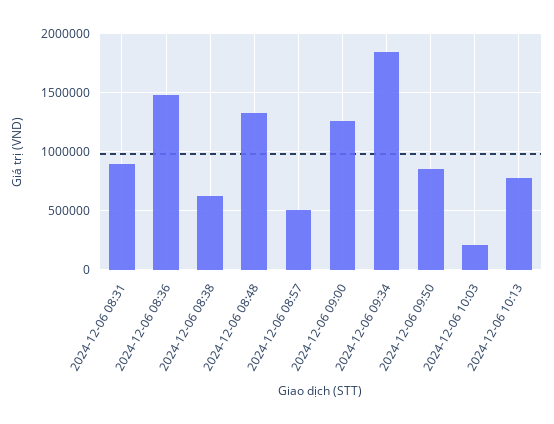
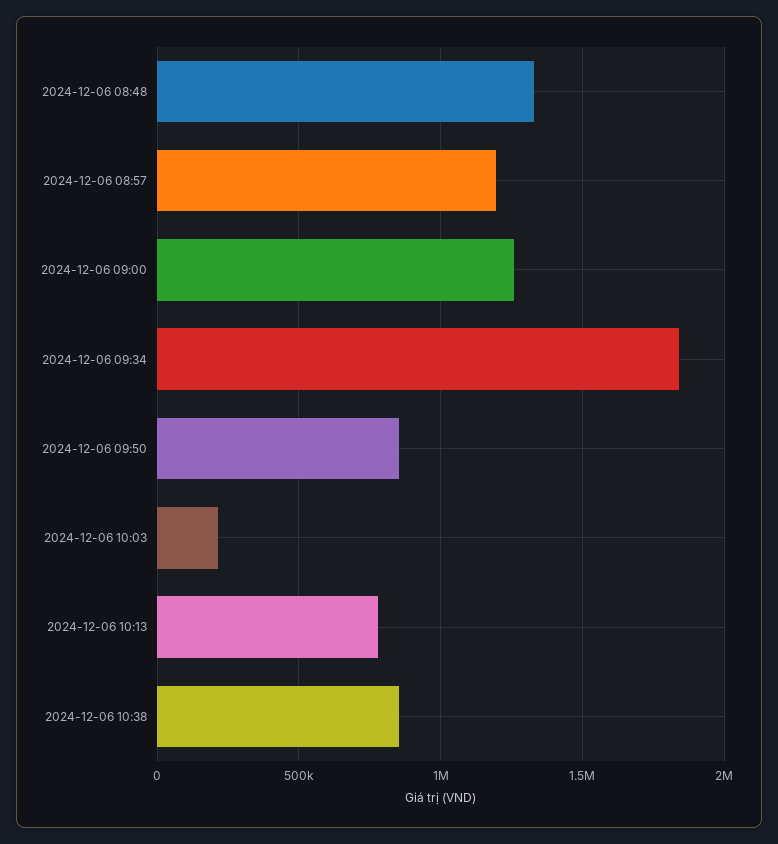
2024-12-06 08:31: 900000 -> none
2024-12-06 08:36: 1500000 -> none
2024-12-06 08:38: 600000 -> none
2024-12-06 08:57: 500000 -> 1200000
2024-12-06 10:38: none -> 850000

